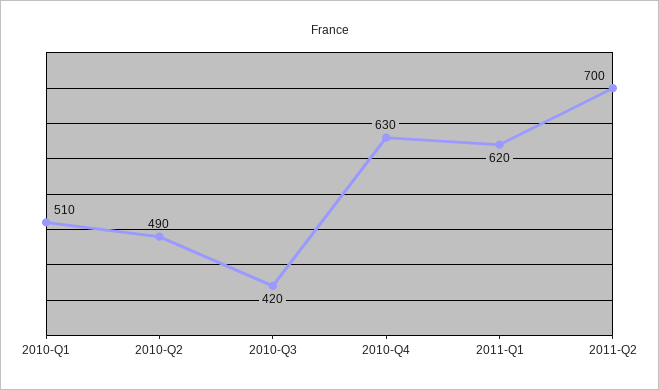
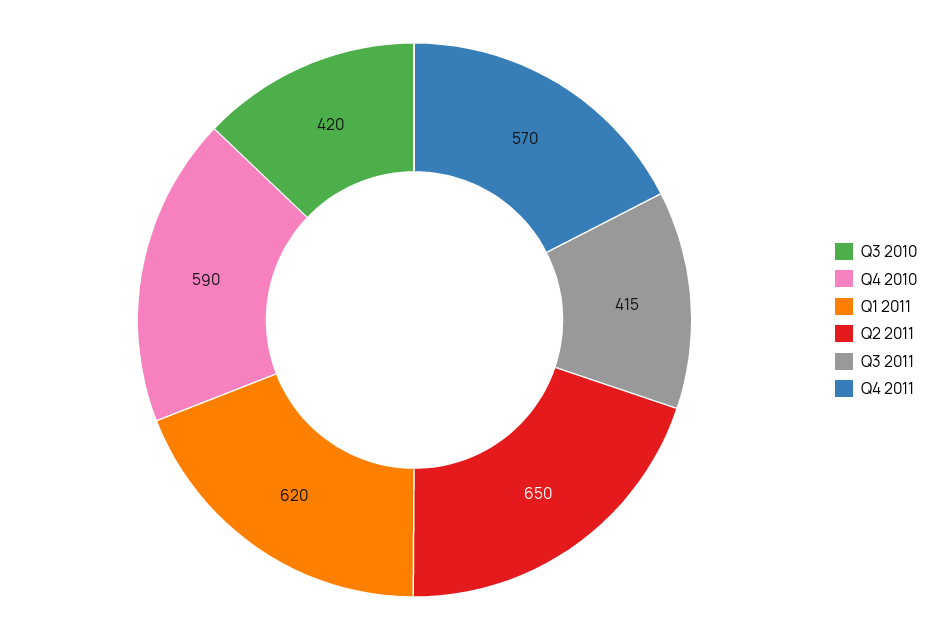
2010-Q1: 510 -> none
2010-Q2: 490 -> none
2010-Q4: 630 -> 590
2011-Q2: 700 -> 650
Q3 2011: none -> 415
Q4 2011: none -> 570

